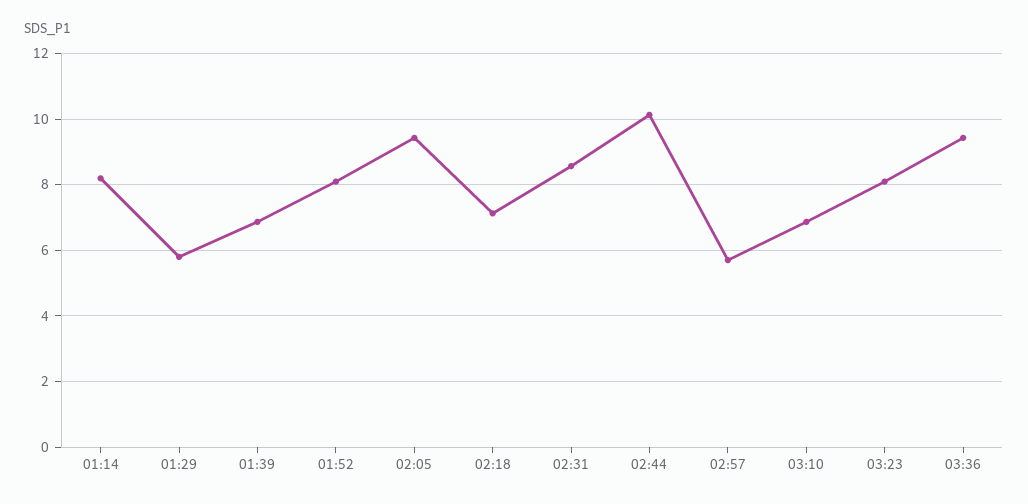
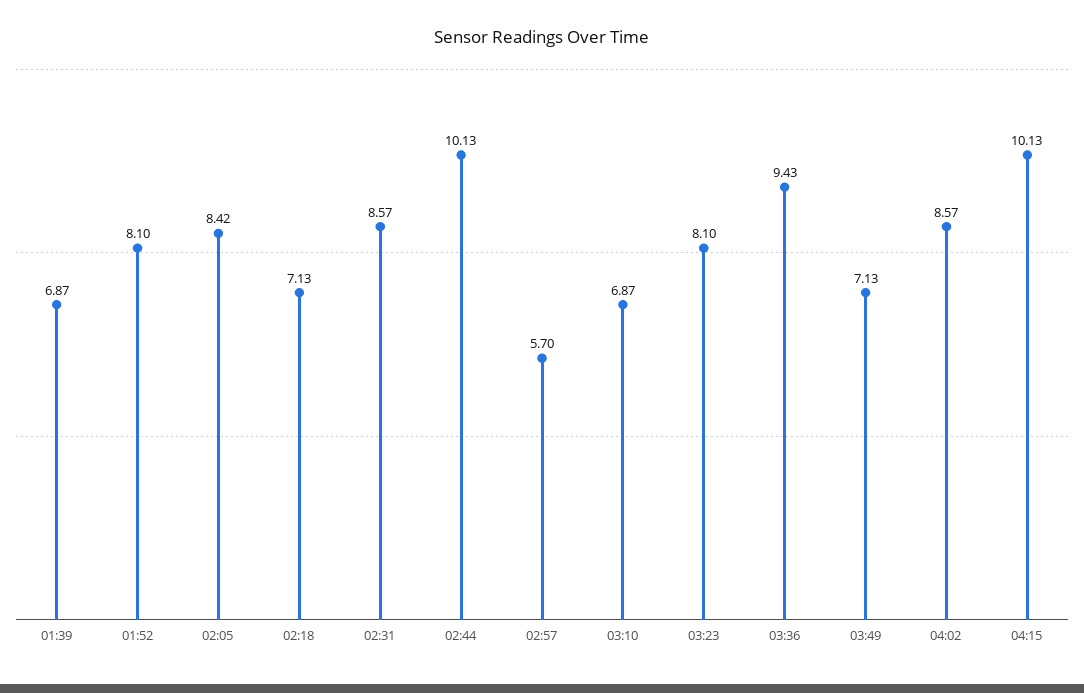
01:14: 8.2 -> none
01:29: 5.8 -> none
02:05: 9.4 -> 8.42
03:49: none -> 7.13
04:02: none -> 8.57
04:15: none -> 10.13

